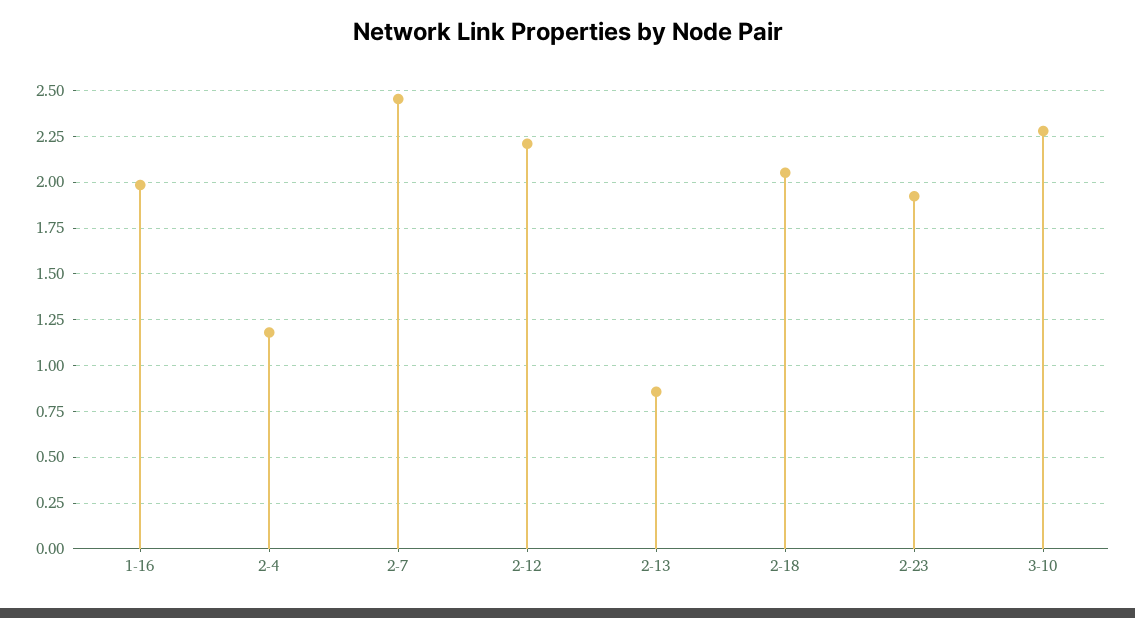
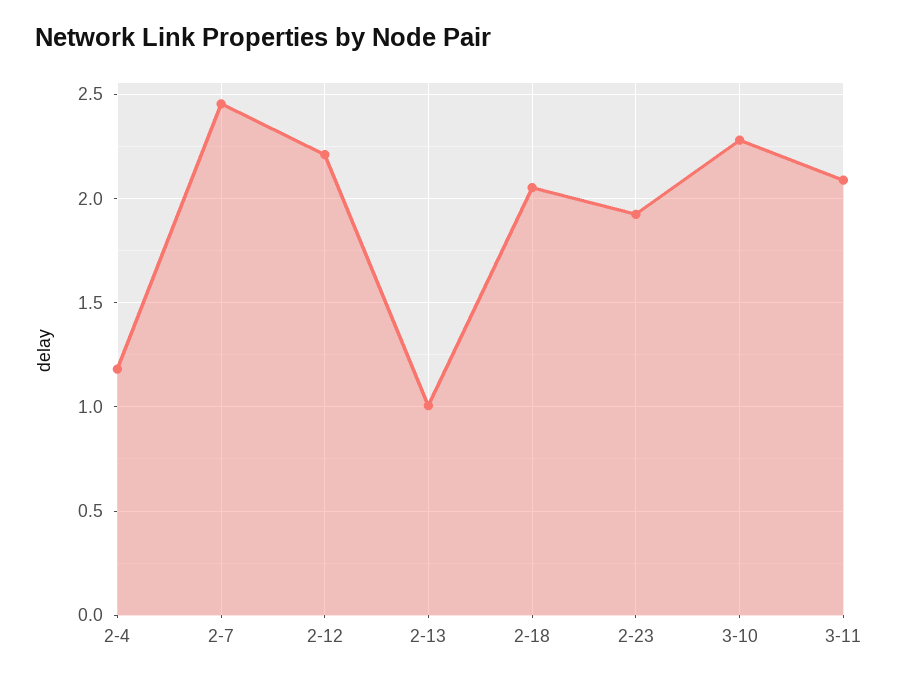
1-16: 2 -> none
2-13: 0.85 -> 1
3-11: none -> 2.1

